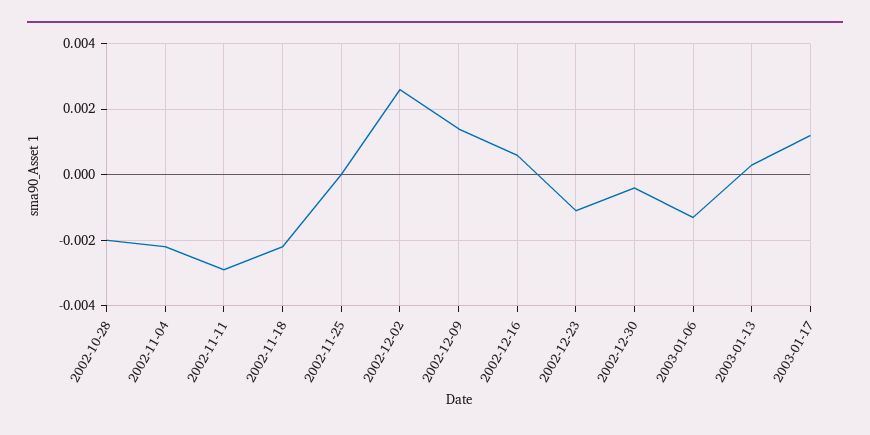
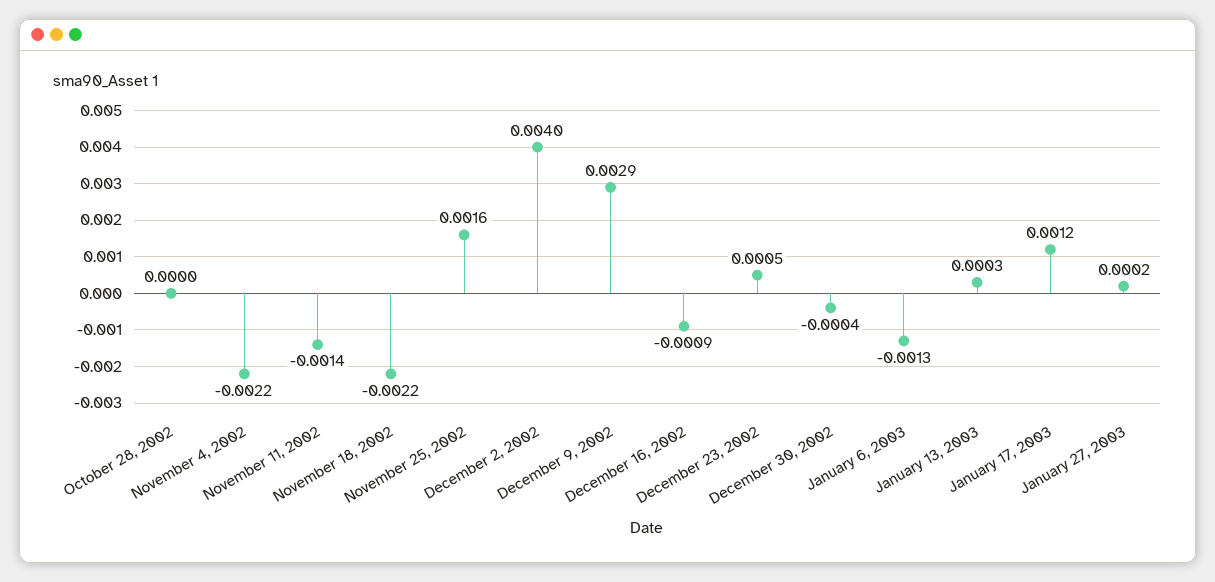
2002-10-28: -0.002 -> 0
2002-11-11: -0.003 -> -0.0014
2002-11-25: 0 -> 0.0016
2002-12-02: 0.0025 -> 0.004
2002-12-09: 0.0015 -> 0.0029
2002-12-16: 0.0005 -> -0.0009
2002-12-23: -0.001 -> 0.0005
January 27, 2003: none -> 0.0002

